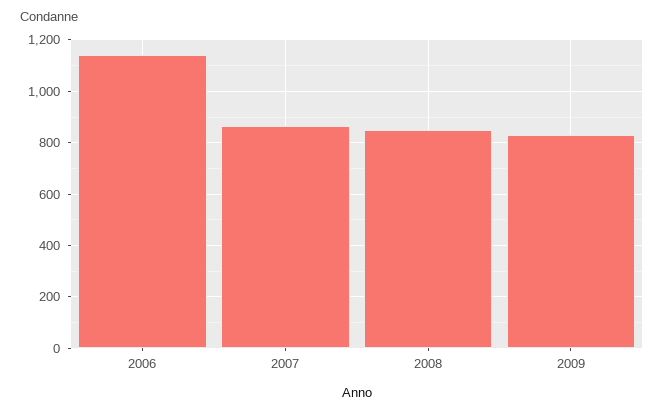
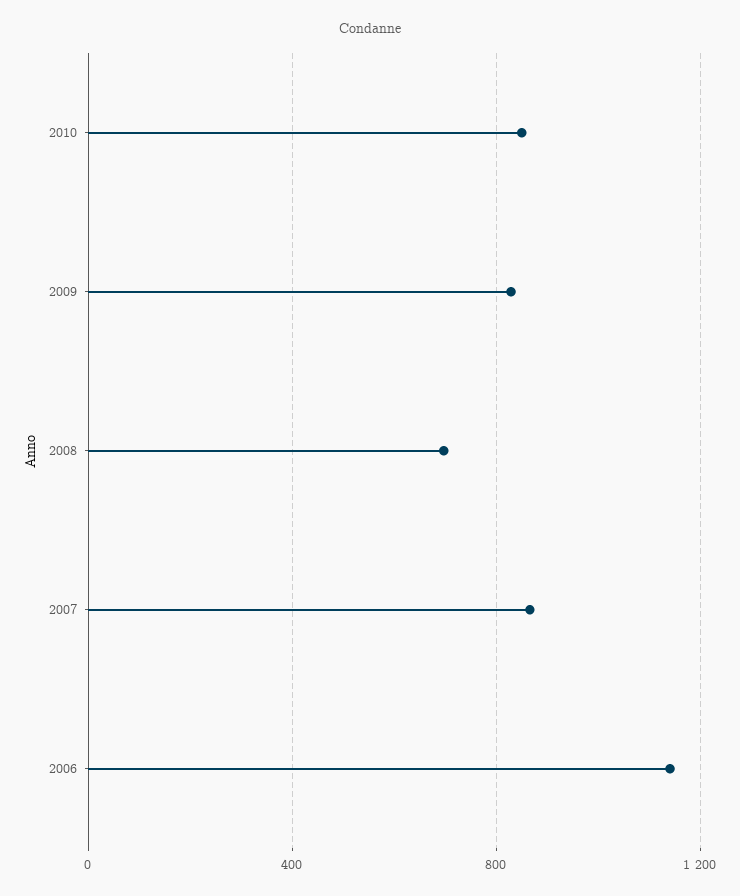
2008: 850 -> 700
2010: none -> 850

